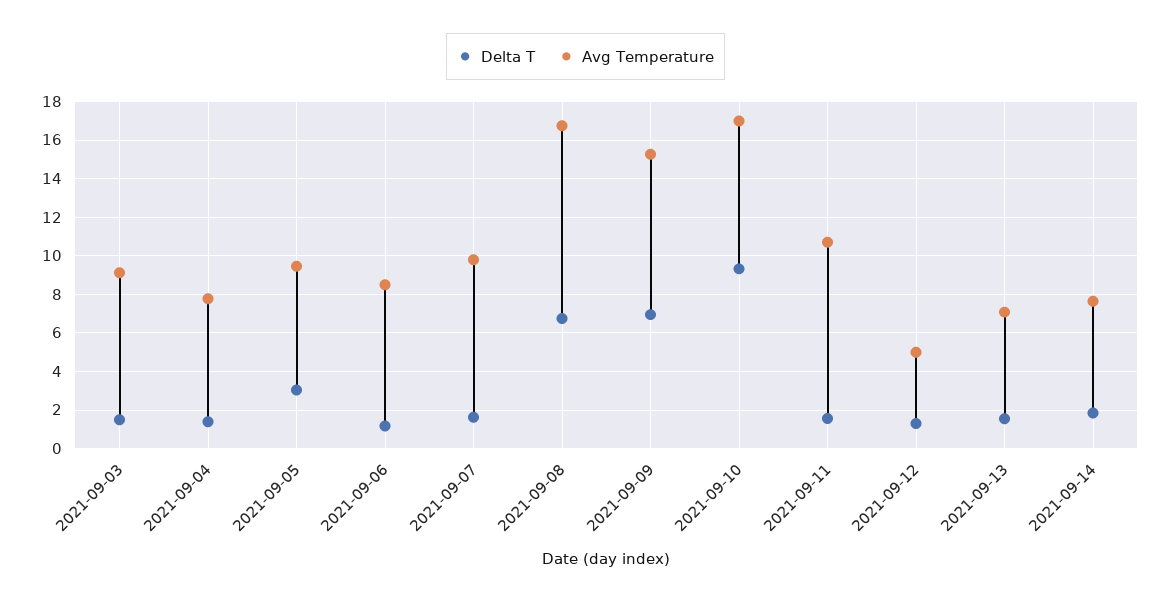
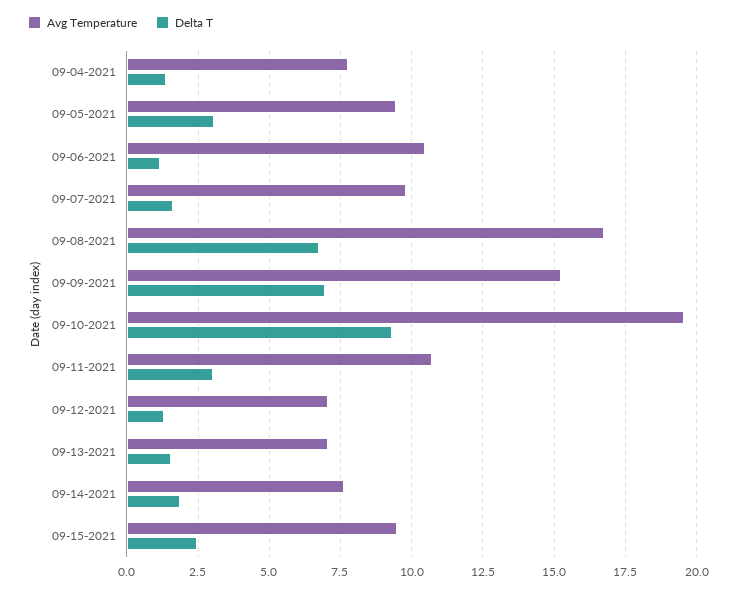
Delta T, 2021-09-03: 1.5 -> none
Avg Temperature, 2021-09-03: 9 -> none
Avg Temperature, 2021-09-06: 8.5 -> 10.5
Avg Temperature, 2021-09-10: 17 -> 19.5
Delta T, 2021-09-11: 1.5 -> 3
Avg Temperature, 2021-09-12: 5 -> 7
Avg Temperature, 09-15-2021: none -> 9.5
Delta T, 09-15-2021: none -> 2.5

